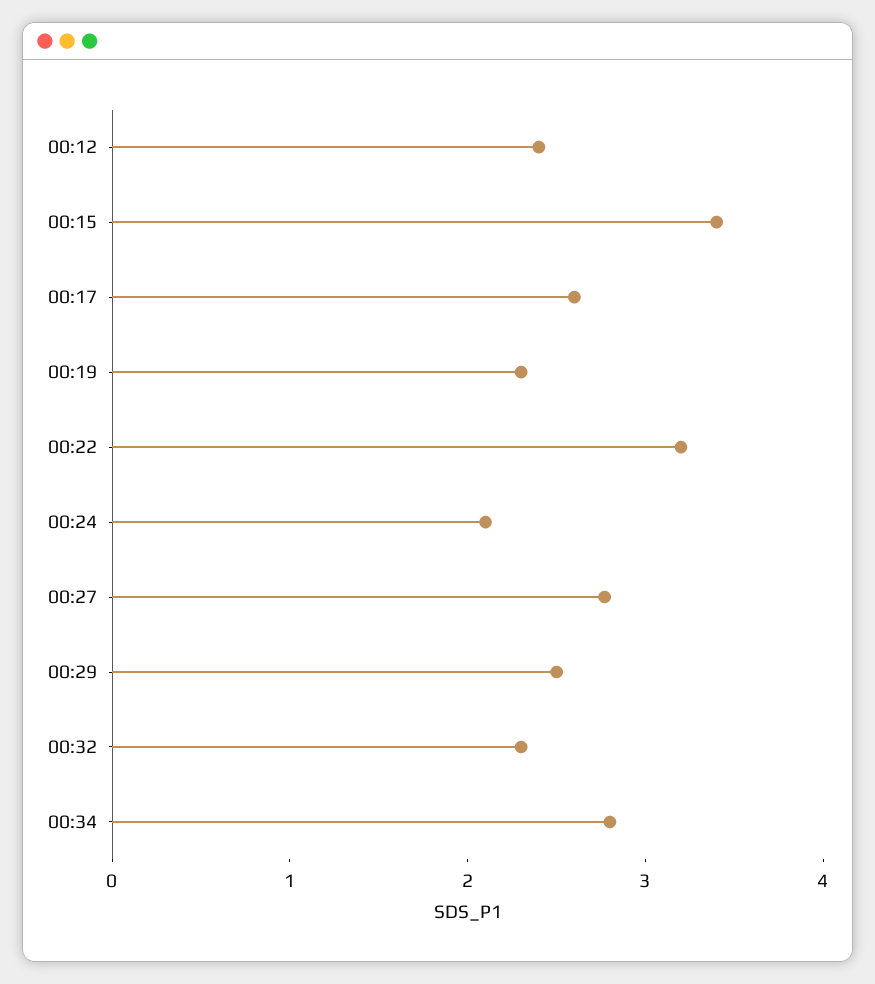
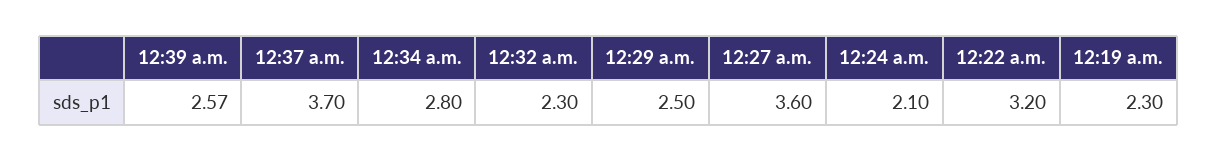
00:12: 2.4 -> none
00:15: 3.4 -> none
00:17: 2.6 -> none
00:27: 2.8 -> 3.6
12:39 a.m.: none -> 2.57
12:37 a.m.: none -> 3.7

